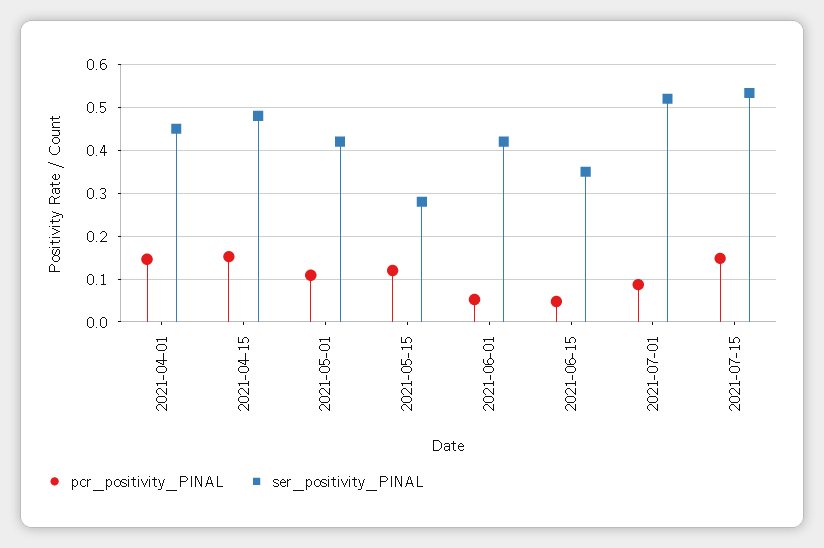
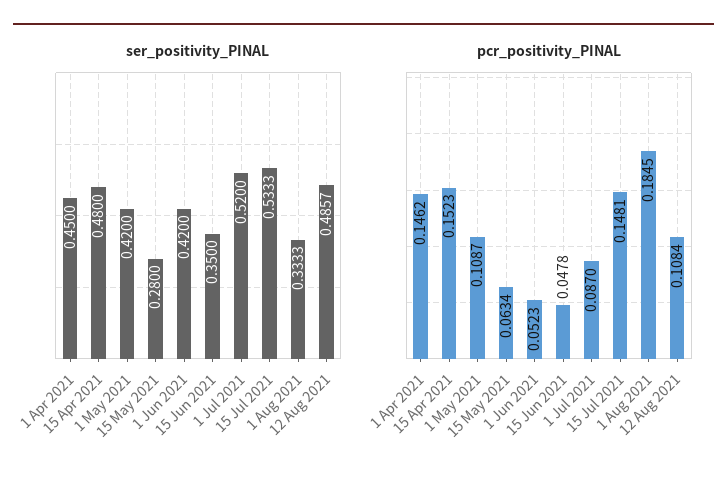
pcr_positivity_PINAL, 2021-05-15: 0.12 -> 0.0634
ser_positivity_PINAL, 1 Aug 2021: none -> 0.3333
ser_positivity_PINAL, 12 Aug 2021: none -> 0.4857
pcr_positivity_PINAL, 1 Aug 2021: none -> 0.1845
pcr_positivity_PINAL, 12 Aug 2021: none -> 0.1084

